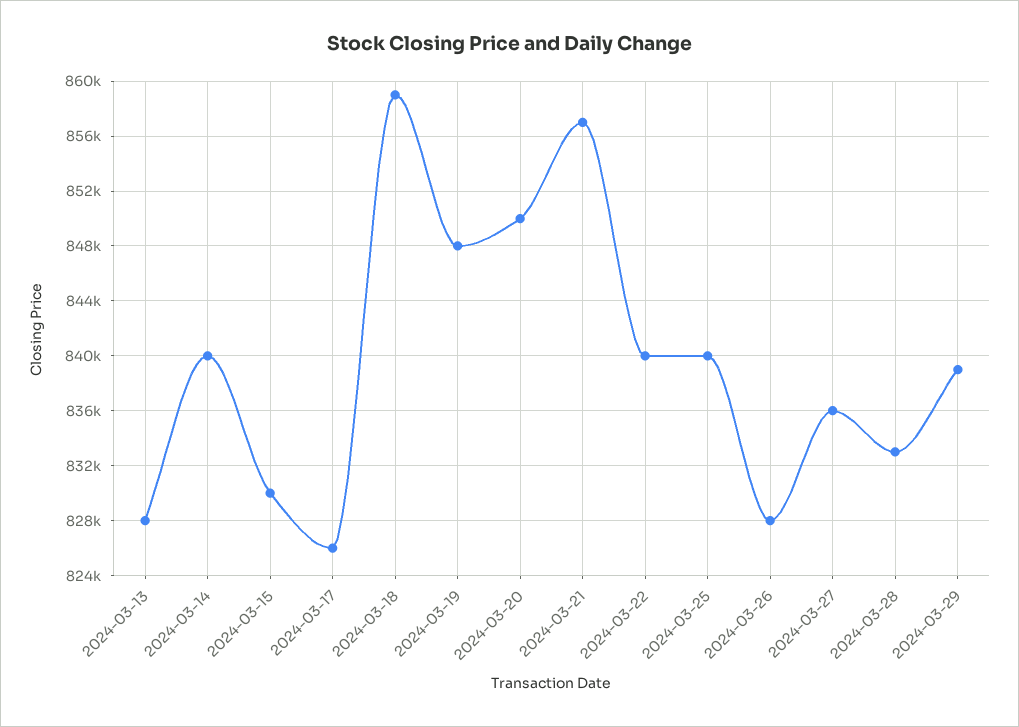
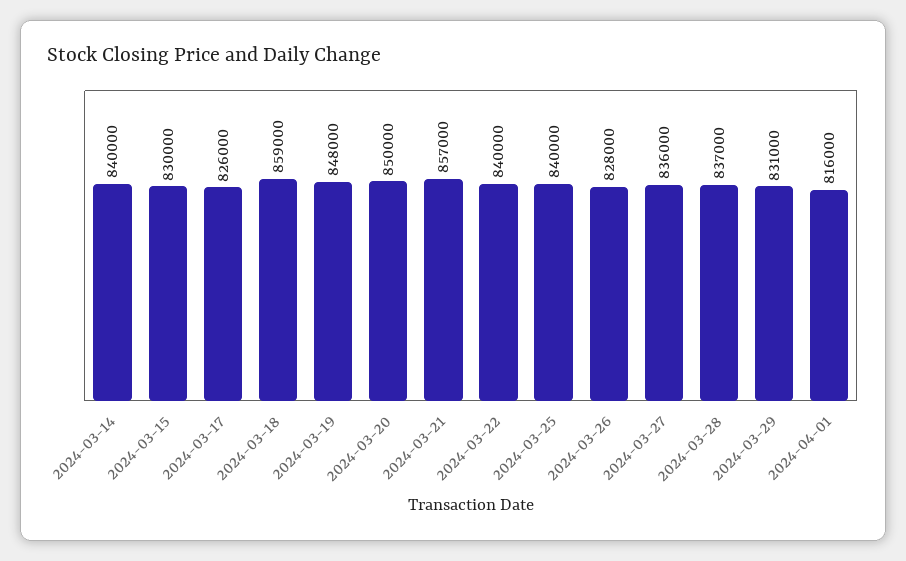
2024-03-13: 828000 -> none
2024-03-28: 833000 -> 837000
2024-03-29: 839000 -> 831000
2024-04-01: none -> 816000

